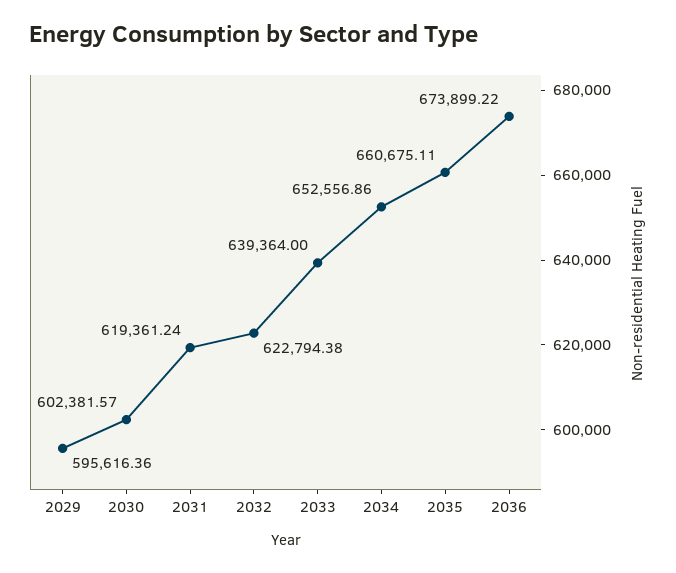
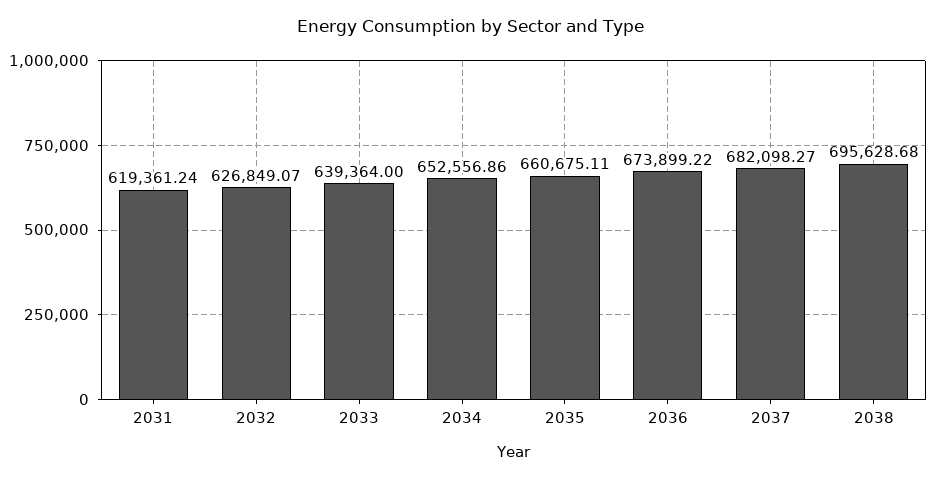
2029: 595616.36 -> none
2030: 602381.57 -> none
2032: 622794.38 -> 626849.07
2037: none -> 682098.27
2038: none -> 695628.68

